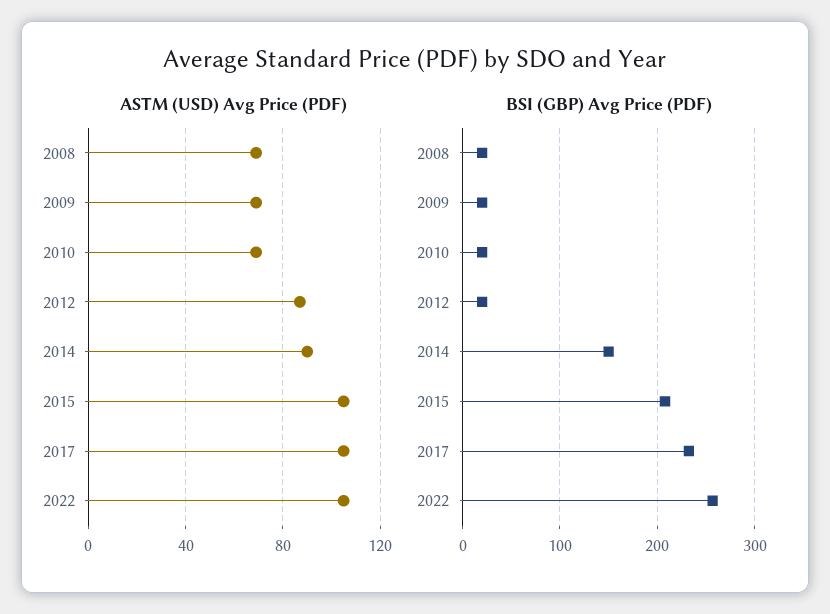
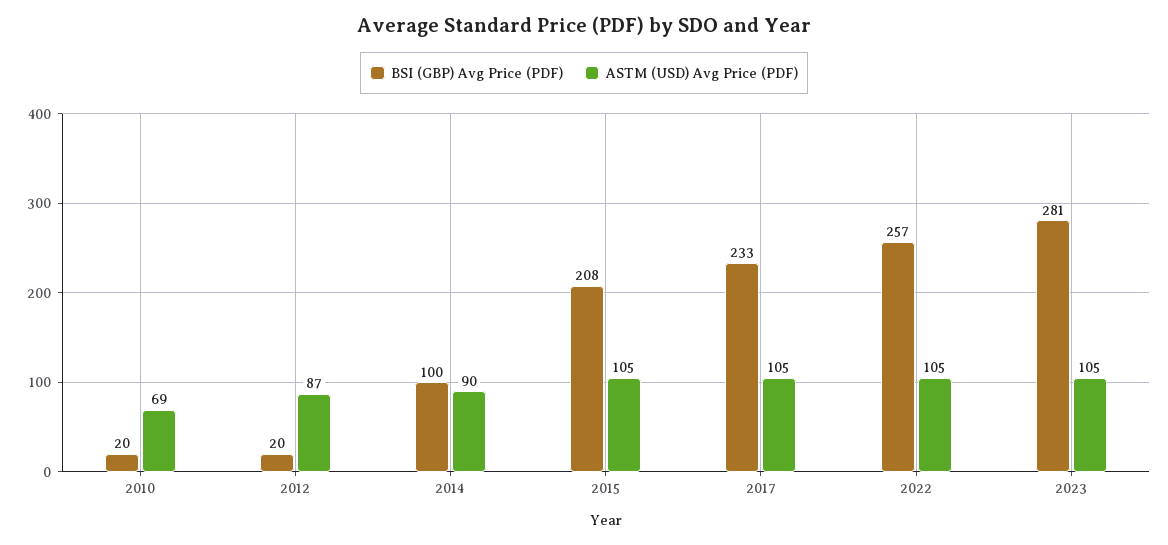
ASTM (USD) Avg Price (PDF), 2008: 70 -> none
ASTM (USD) Avg Price (PDF), 2009: 70 -> none
BSI (GBP) Avg Price (PDF), 2008: 20 -> none
BSI (GBP) Avg Price (PDF), 2009: 20 -> none
BSI (GBP) Avg Price (PDF), 2014: 150 -> 100
BSI (GBP) Avg Price (PDF), 2023: none -> 281
ASTM (USD) Avg Price (PDF), 2023: none -> 105

